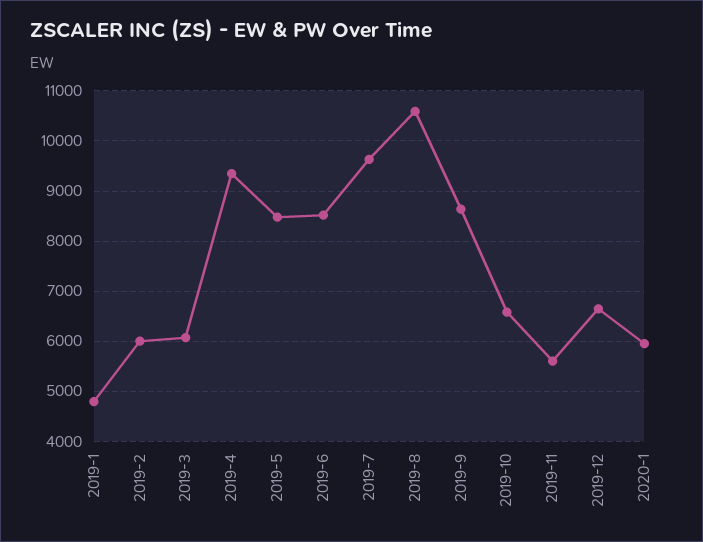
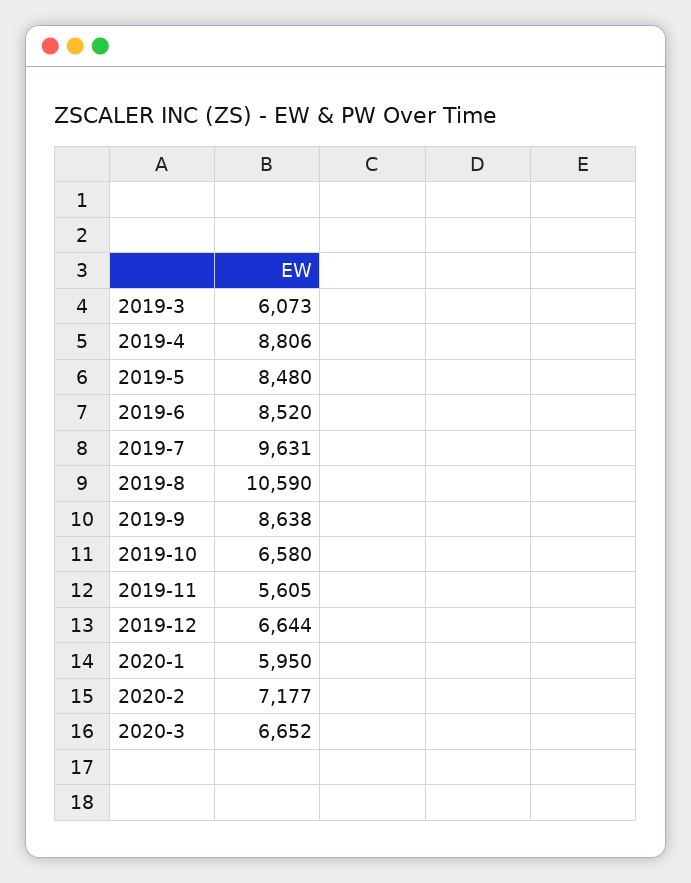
2019-1: 4800 -> none
2019-2: 6000 -> none
2019-4: 9400 -> 8806
2020-2: none -> 7177
2020-3: none -> 6652

